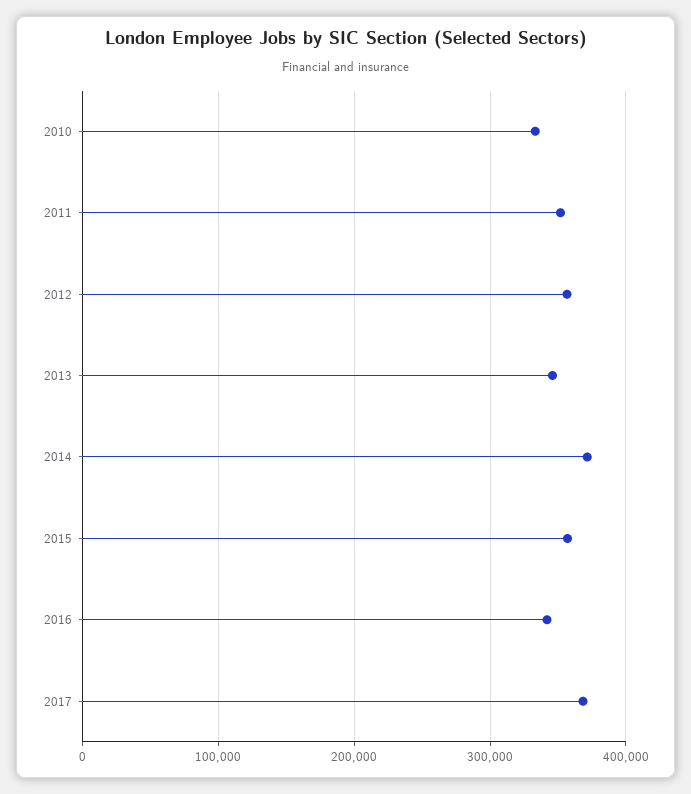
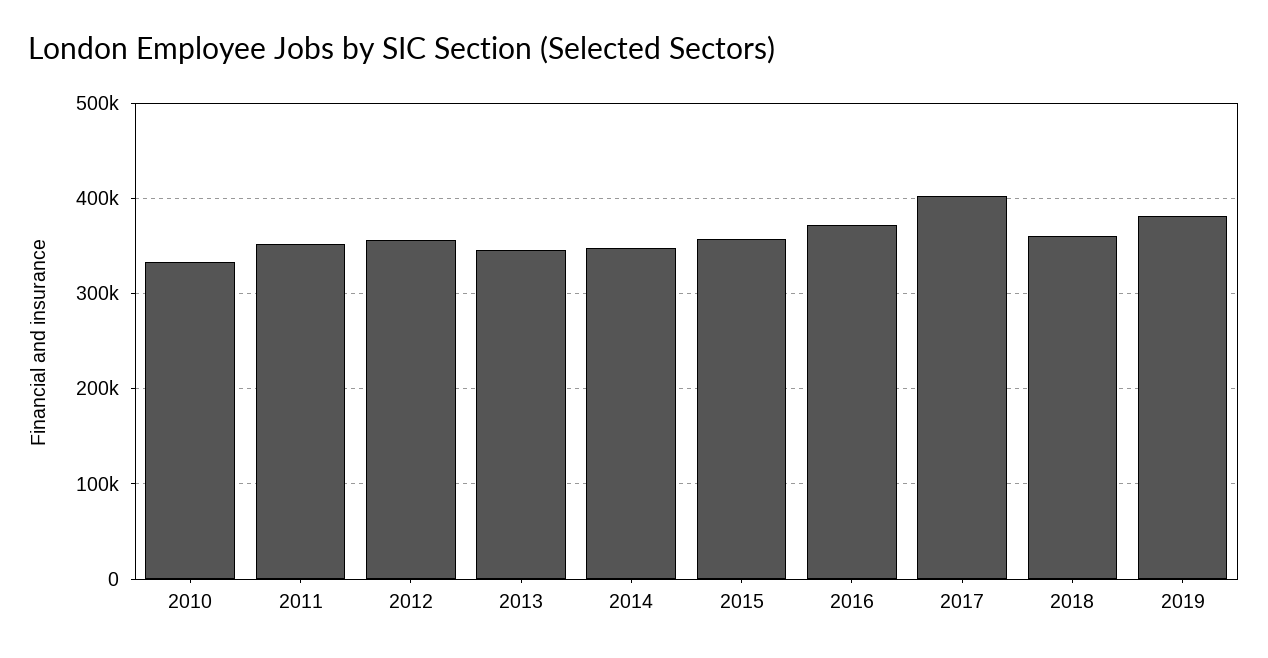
2014: 370000 -> 350000
2016: 340000 -> 370000
2017: 370000 -> 400000
2018: none -> 360000
2019: none -> 380000

